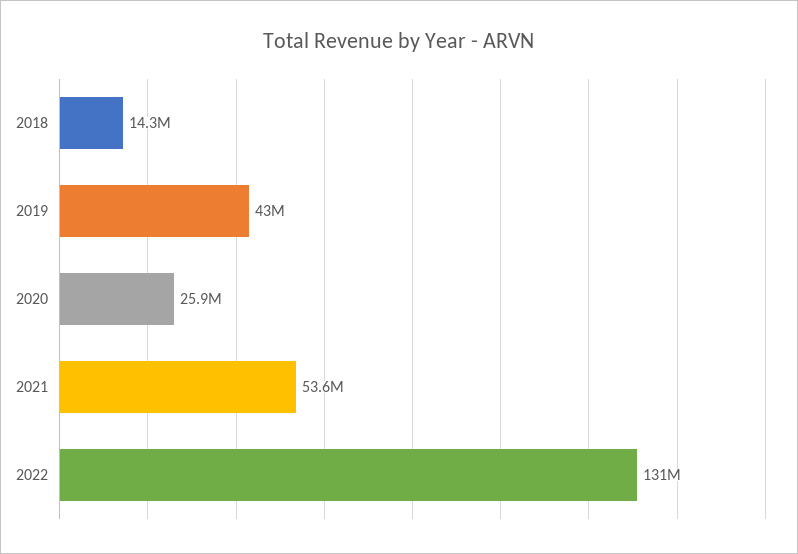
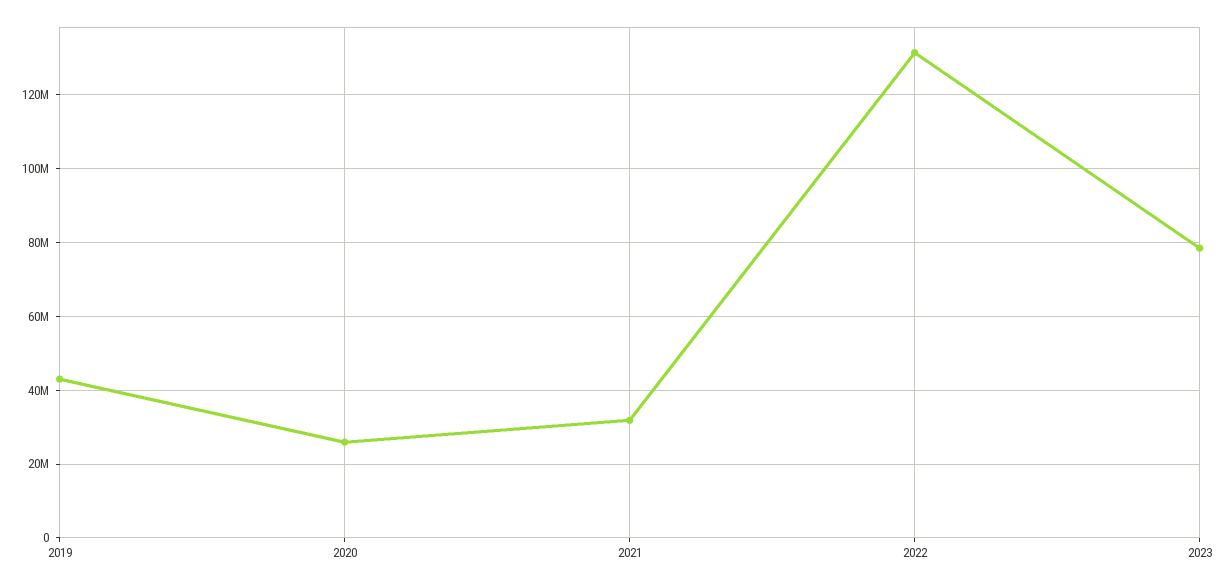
2018: 14300000 -> none
2021: 53600000 -> 32000000
2023: none -> 78000000

